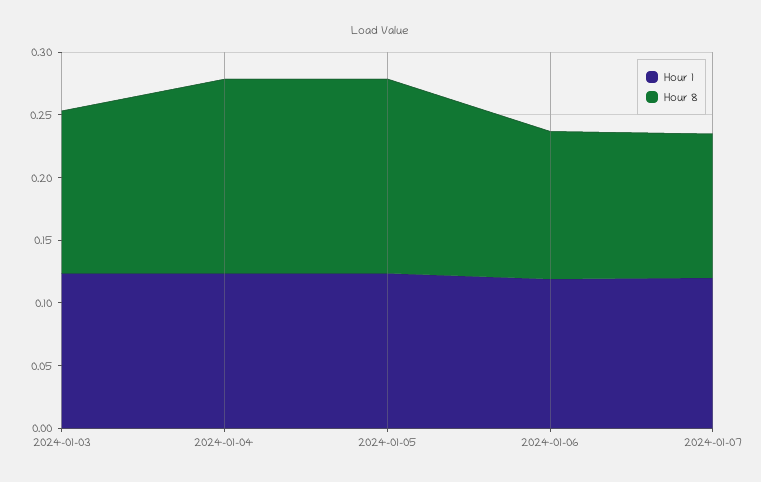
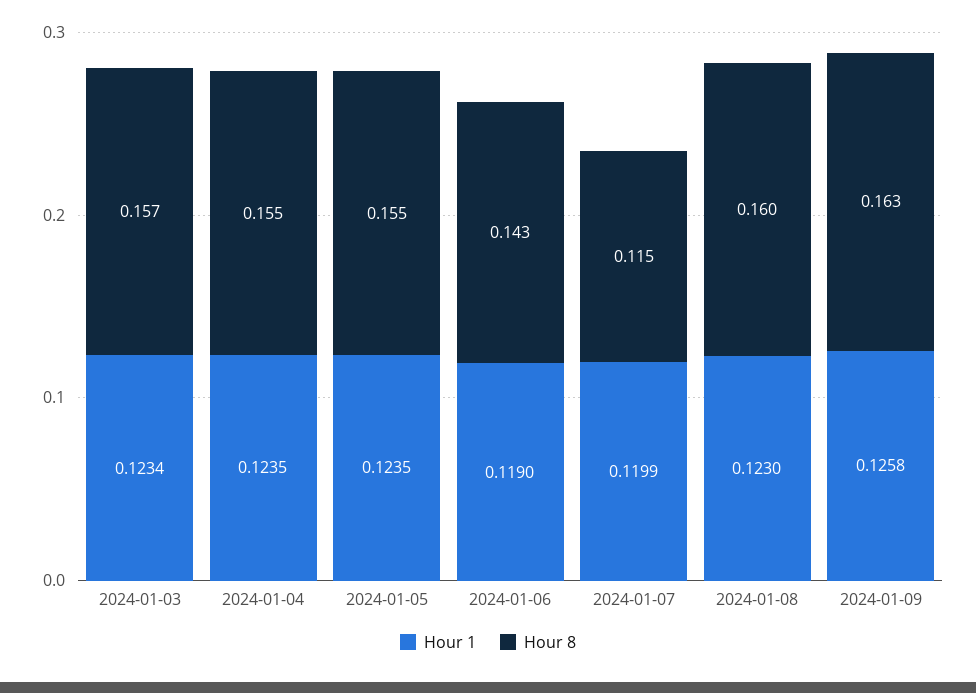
Hour 8, 2024-01-03: 0.13 -> 0.157
Hour 8, 2024-01-06: 0.12 -> 0.143
Hour 1, 2024-01-08: none -> 0.123
Hour 8, 2024-01-08: none -> 0.16
Hour 1, 2024-01-09: none -> 0.1258
Hour 8, 2024-01-09: none -> 0.163

